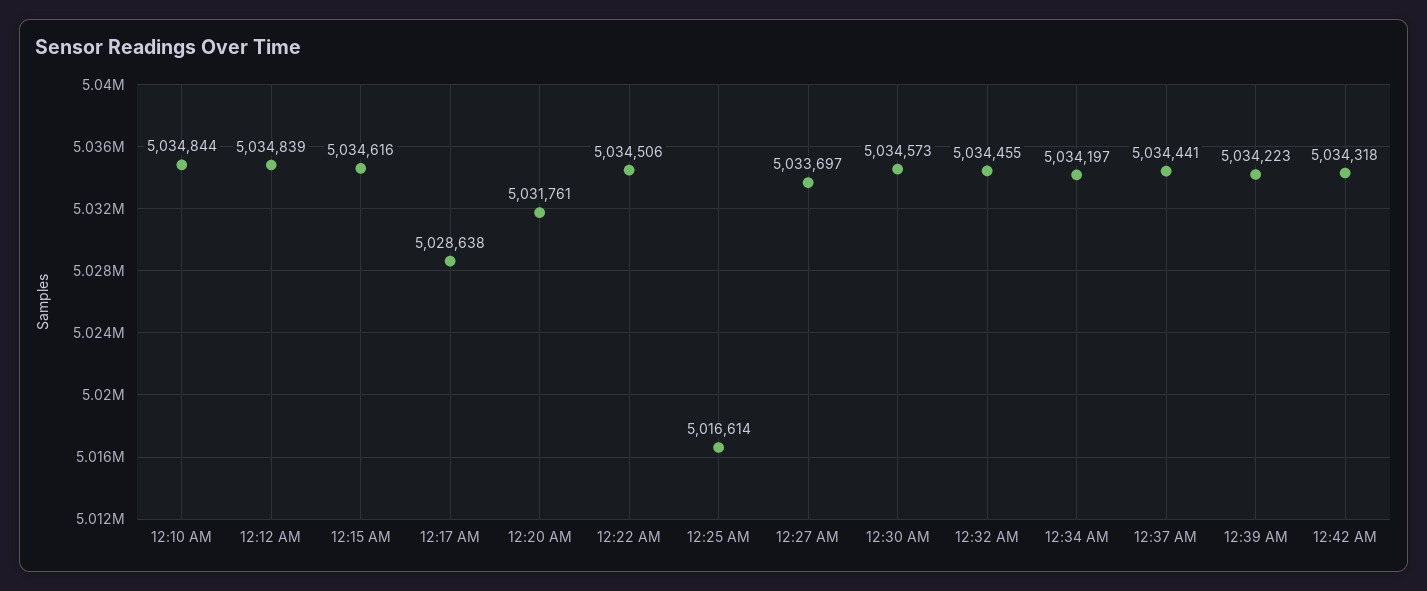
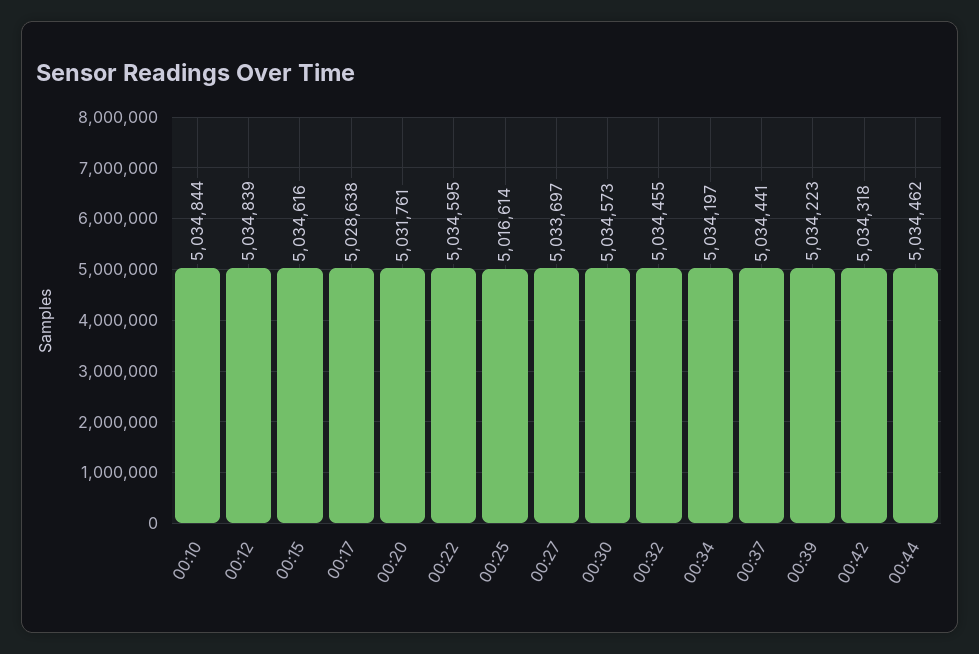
12:22 AM: 5034506 -> 5034595
00:44: none -> 5034462

